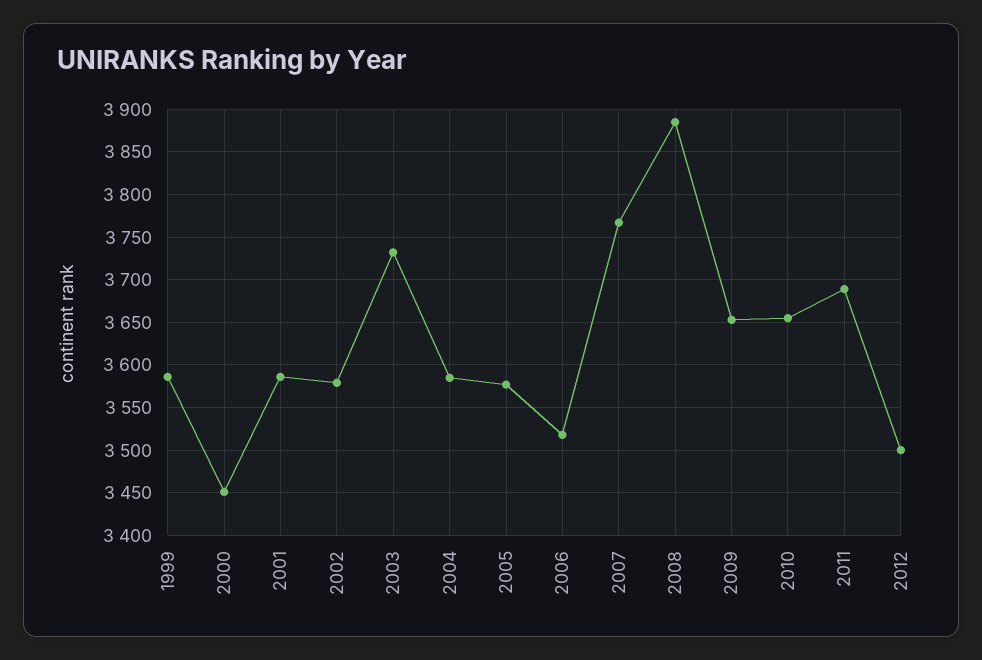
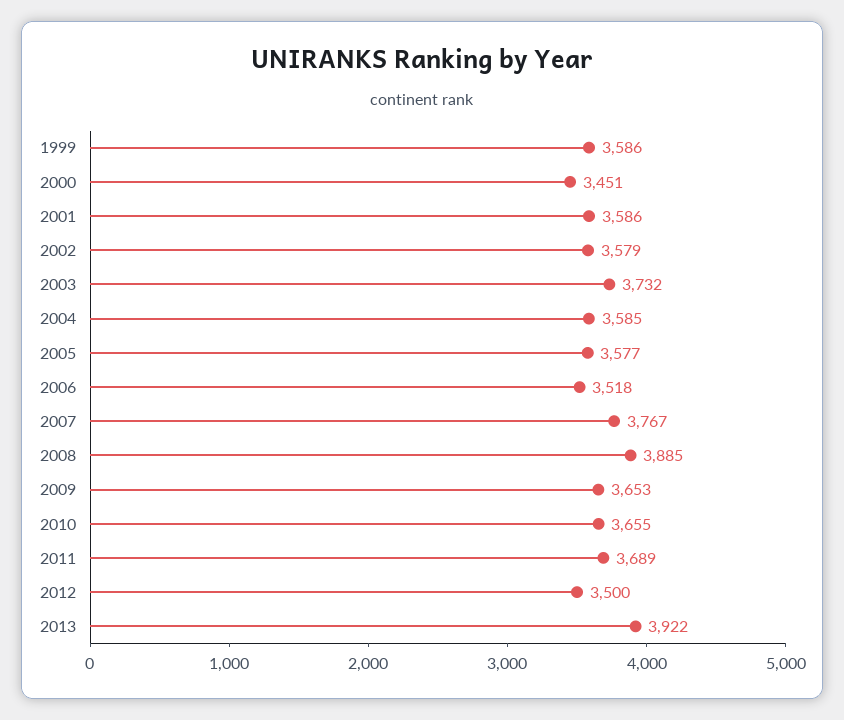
2013: none -> 3922

